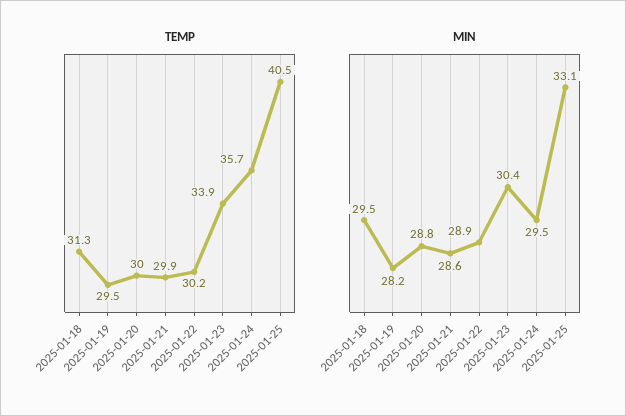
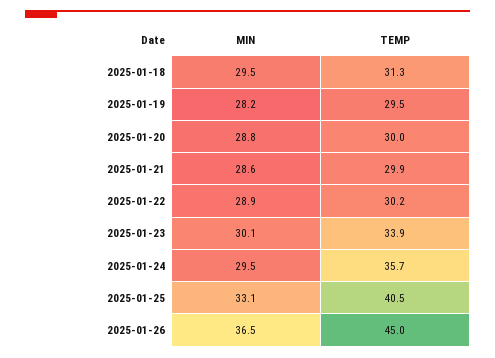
MIN, 2025-01-23: 30.4 -> 30.1
MIN, 2025-01-26: none -> 36.5
TEMP, 2025-01-26: none -> 45

